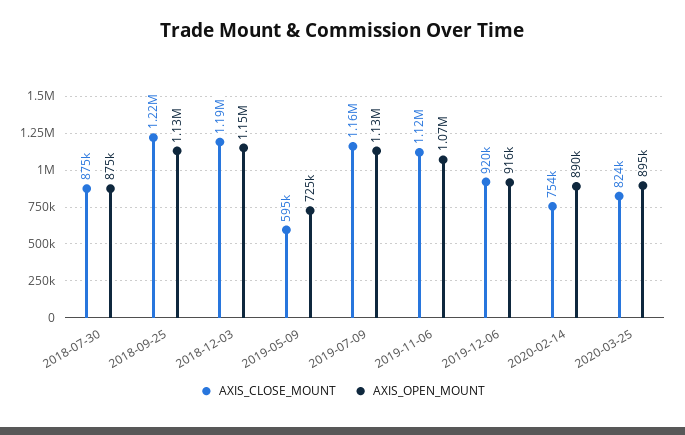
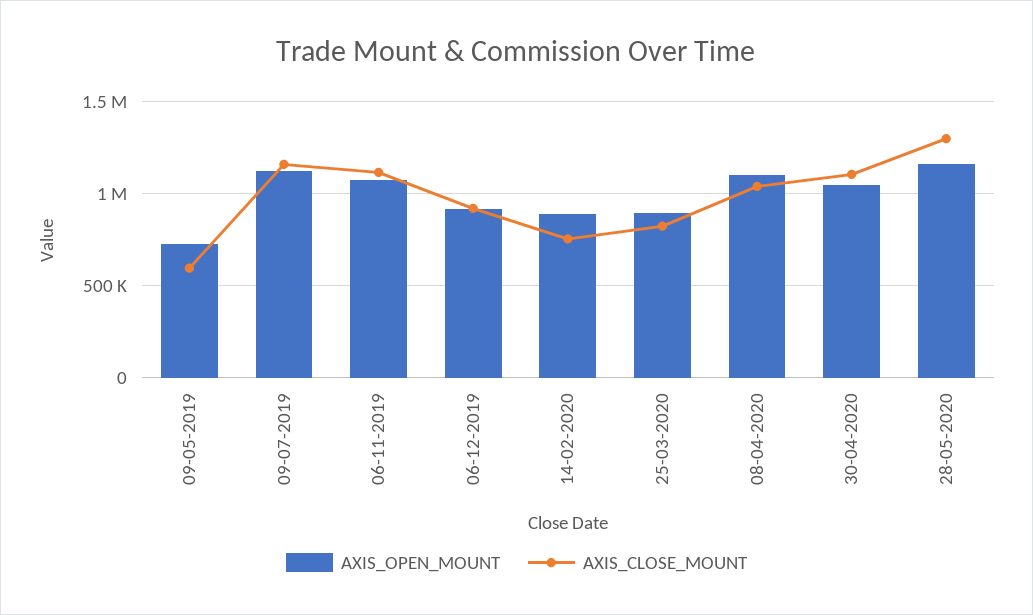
AXIS_CLOSE_MOUNT, 2018-07-30: 875000 -> none
AXIS_OPEN_MOUNT, 2018-07-30: 875000 -> none
AXIS_CLOSE_MOUNT, 2018-09-25: 1220000 -> none
AXIS_OPEN_MOUNT, 2018-09-25: 1130000 -> none
AXIS_CLOSE_MOUNT, 2018-12-03: 1190000 -> none
AXIS_OPEN_MOUNT, 2018-12-03: 1150000 -> none
AXIS_OPEN_MOUNT, 08-04-2020: none -> 1100000
AXIS_CLOSE_MOUNT, 08-04-2020: none -> 1050000
AXIS_OPEN_MOUNT, 30-04-2020: none -> 1050000
AXIS_CLOSE_MOUNT, 30-04-2020: none -> 1100000
AXIS_OPEN_MOUNT, 28-05-2020: none -> 1150000
AXIS_CLOSE_MOUNT, 28-05-2020: none -> 1300000

